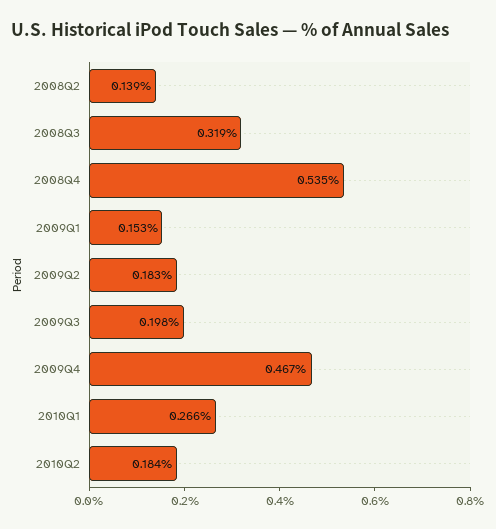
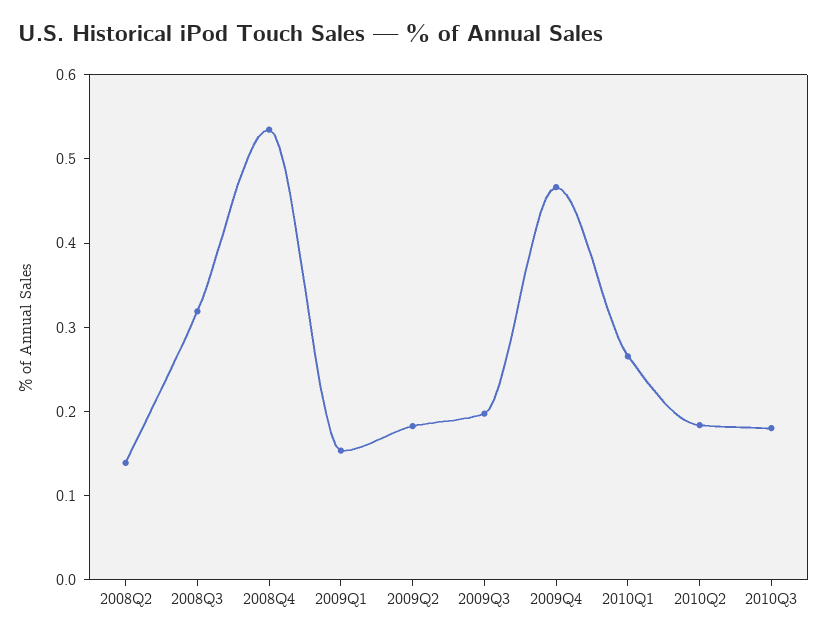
2010Q3: none -> 0.18

